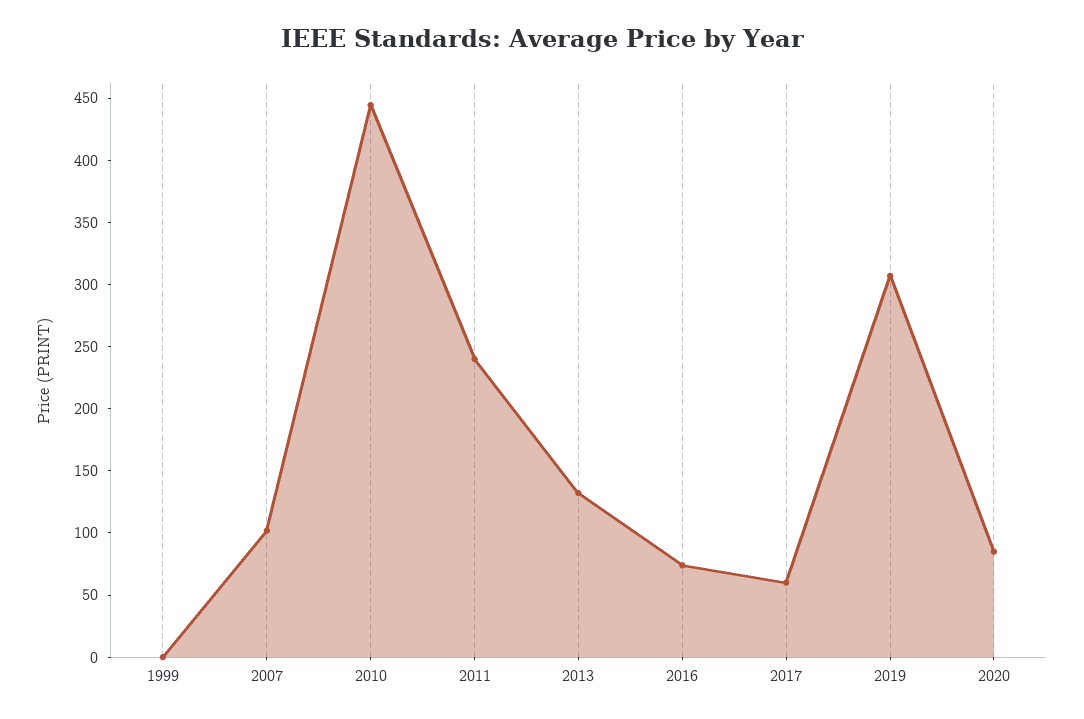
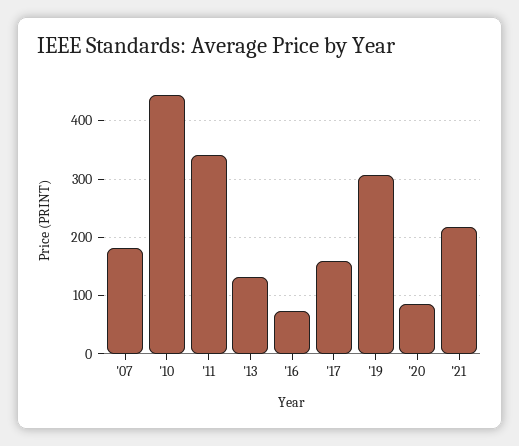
1999: 0 -> none
2007: 100 -> 180
2011: 240 -> 340
2017: 60 -> 160
'21: none -> 220

